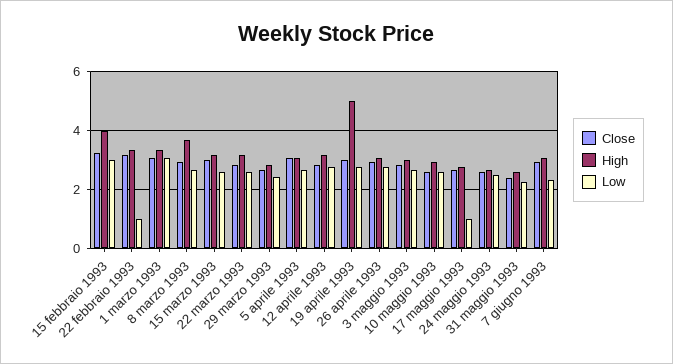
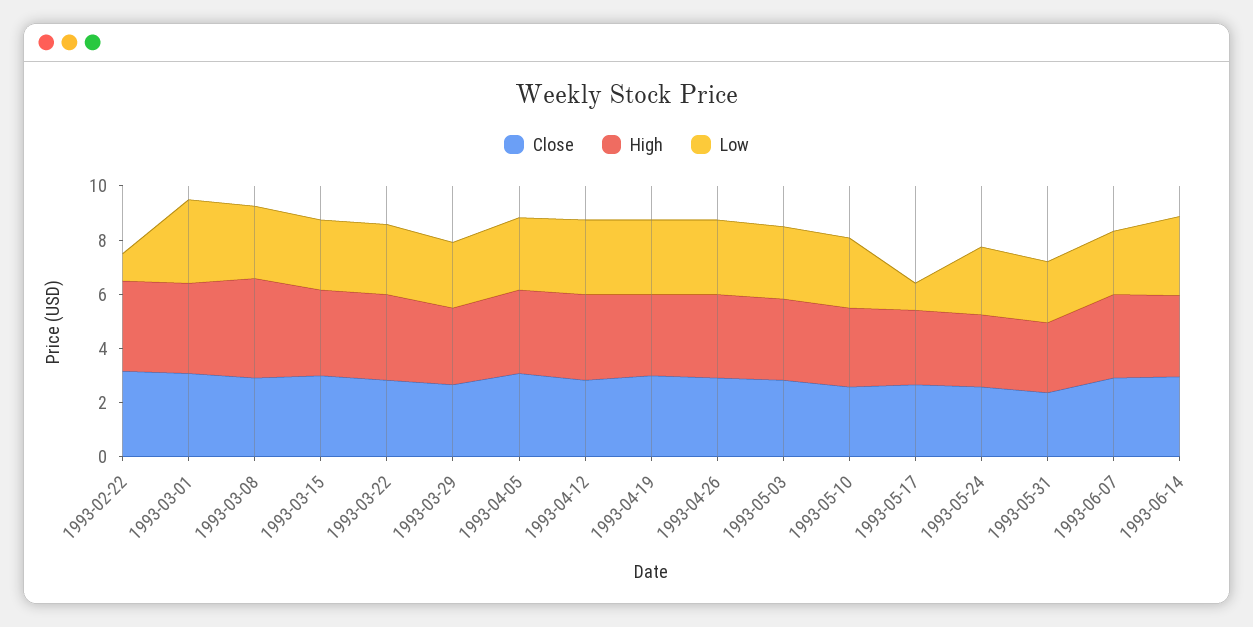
Close, 15 febbraio 1993: 3.25 -> none
High, 15 febbraio 1993: 4 -> none
Low, 15 febbraio 1993: 3 -> none
High, 19 aprile 1993: 5 -> 3
Close, 1993-06-14: none -> 3
High, 1993-06-14: none -> 3
Low, 1993-06-14: none -> 3

